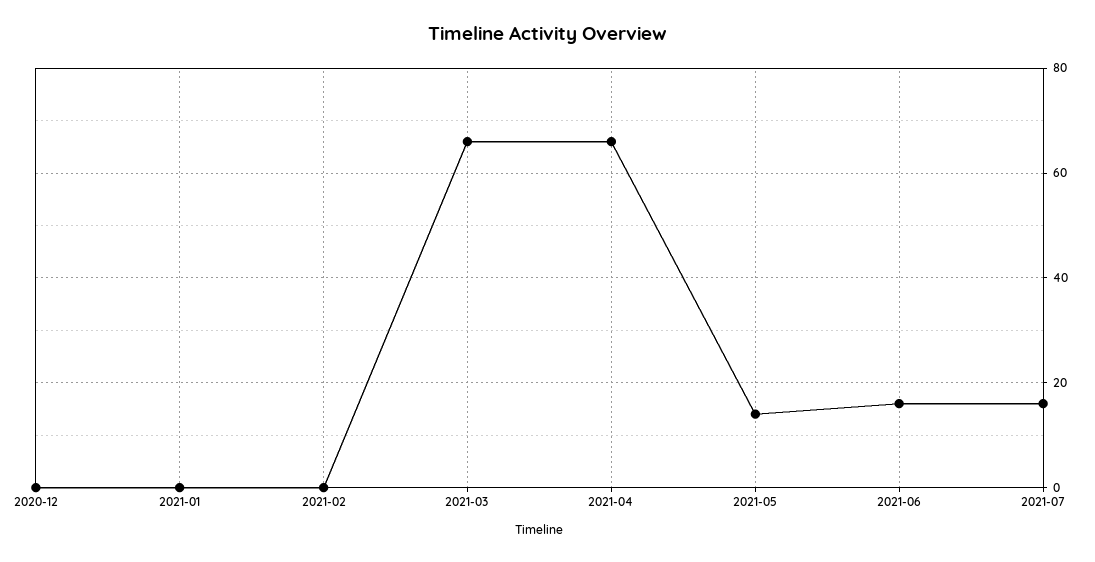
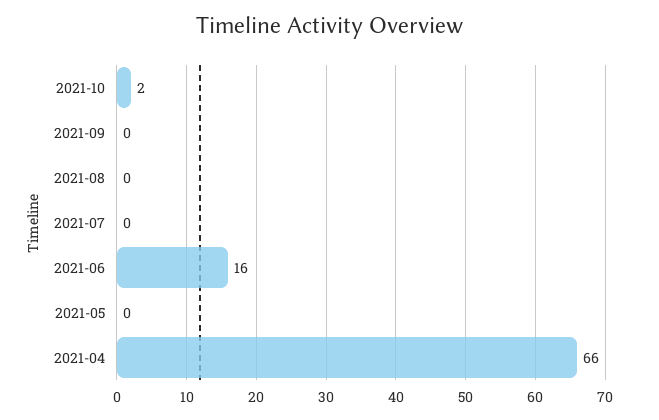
2020-12: 0 -> none
2021-01: 0 -> none
2021-02: 0 -> none
2021-03: 65 -> none
2021-05: 15 -> 0
2021-07: 15 -> 0
2021-10: none -> 2
2021-09: none -> 0
2021-08: none -> 0

